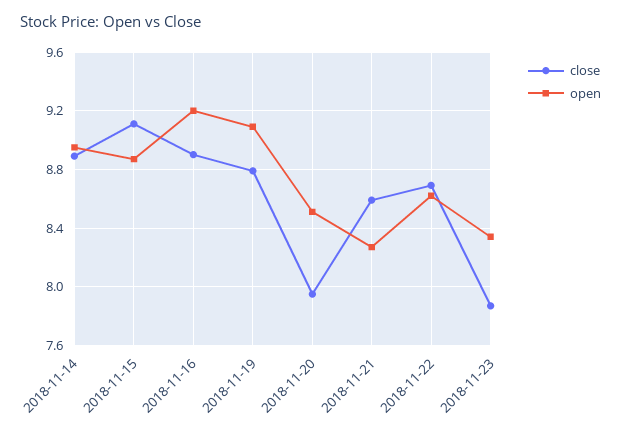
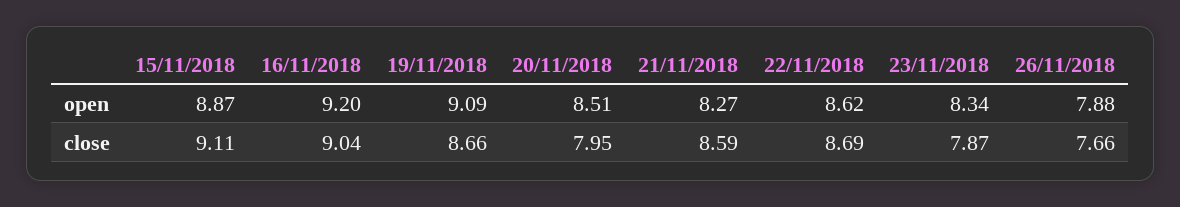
close, 2018-11-14: 8.9 -> none
open, 2018-11-14: 8.95 -> none
close, 2018-11-16: 8.9 -> 9.04
close, 2018-11-19: 8.8 -> 8.66
open, 26/11/2018: none -> 7.88
close, 26/11/2018: none -> 7.66

